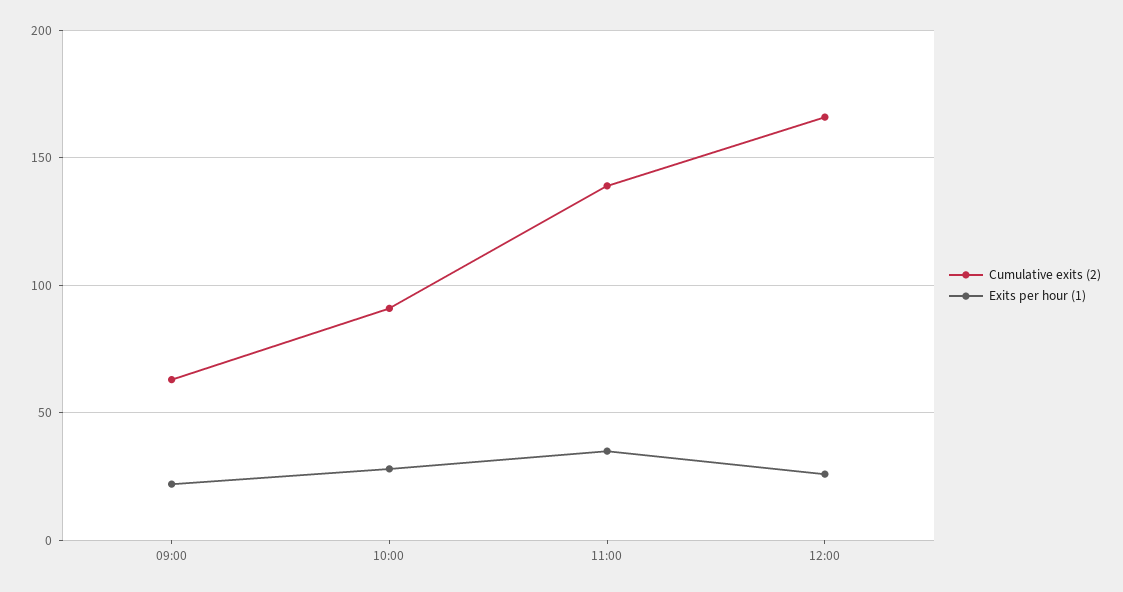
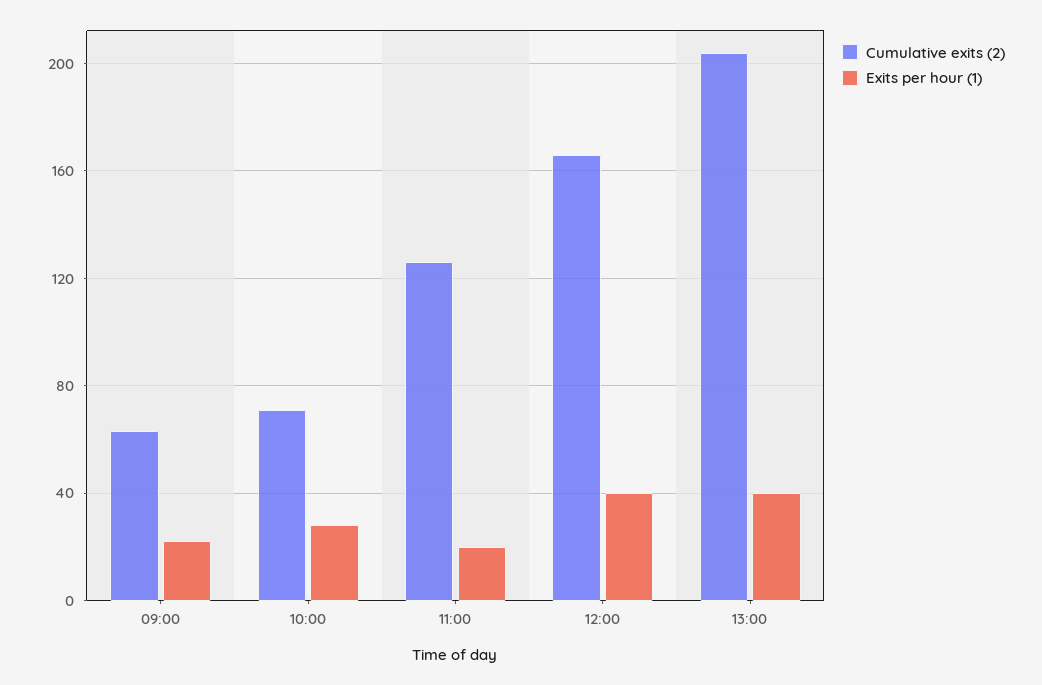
Cumulative exits (2), 10:00: 90 -> 70
Cumulative exits (2), 11:00: 140 -> 125
Exits per hour (1), 11:00: 35 -> 20
Exits per hour (1), 12:00: 25 -> 40
Cumulative exits (2), 13:00: none -> 205
Exits per hour (1), 13:00: none -> 40

